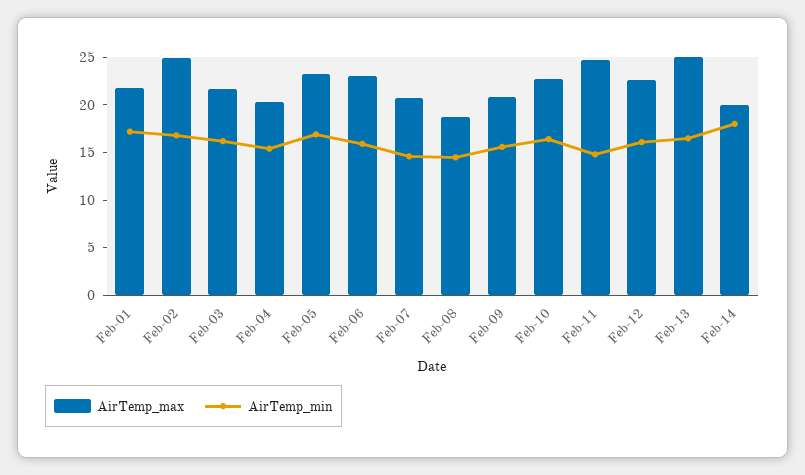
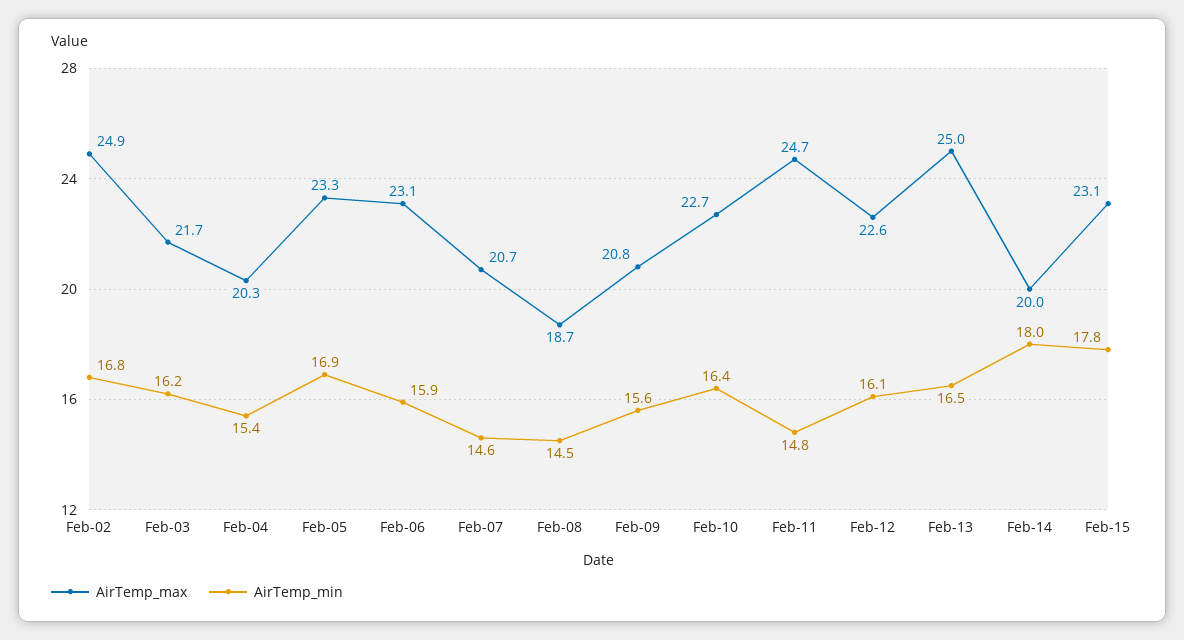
AirTemp_max, Feb-01: 22 -> none
AirTemp_min, Feb-01: 17 -> none
AirTemp_max, Feb-15: none -> 23.1
AirTemp_min, Feb-15: none -> 17.8

